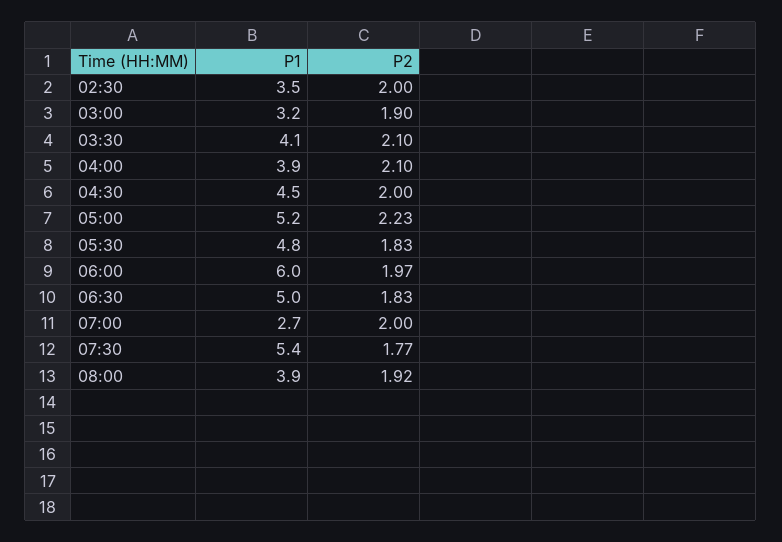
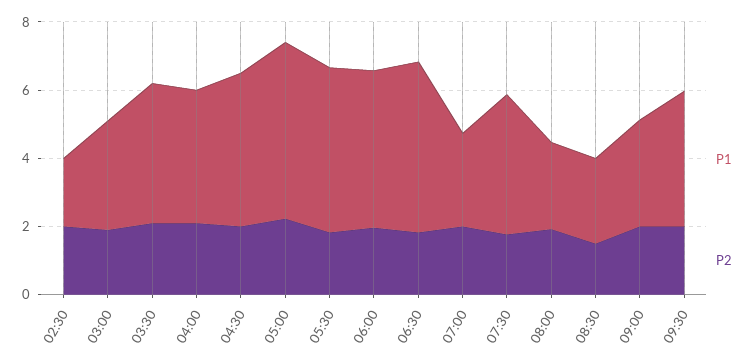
P1, 02:30: 3.5 -> 2
P1, 06:00: 6 -> 4.5
P1, 07:30: 5.4 -> 4
P1, 08:00: 3.9 -> 2.5
P1, 08:30: none -> 2.5
P2, 08:30: none -> 1.5
P1, 09:00: none -> 3
P2, 09:00: none -> 2
P1, 09:30: none -> 4
P2, 09:30: none -> 2

